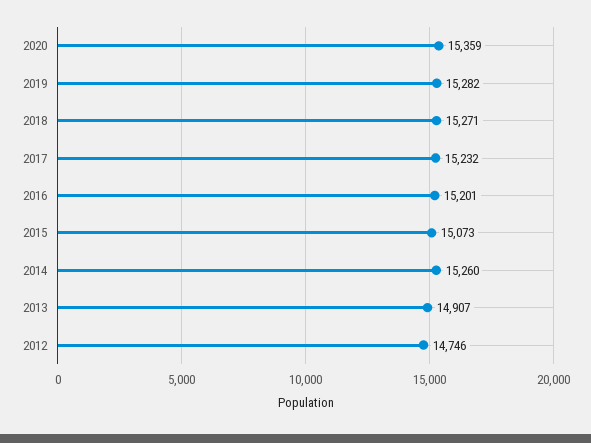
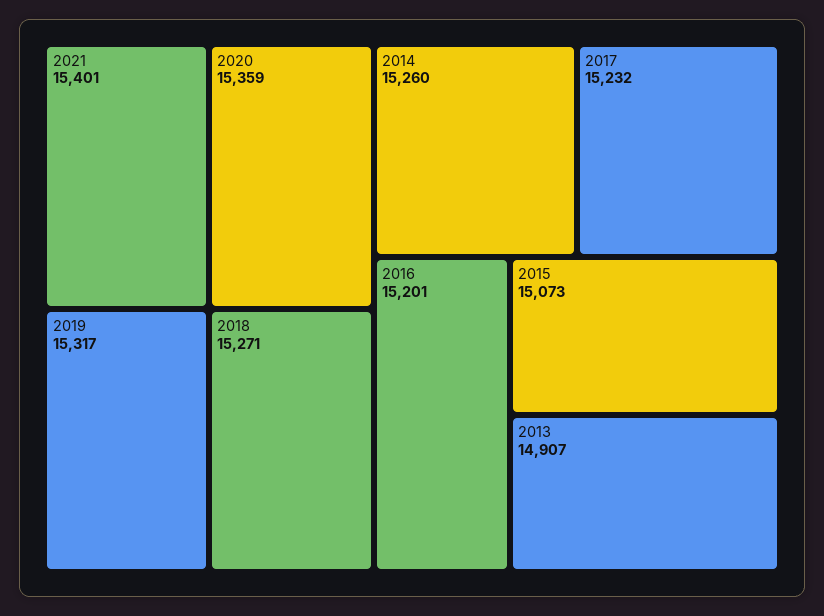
2019: 15282 -> 15317
2012: 14746 -> none
2021: none -> 15401

